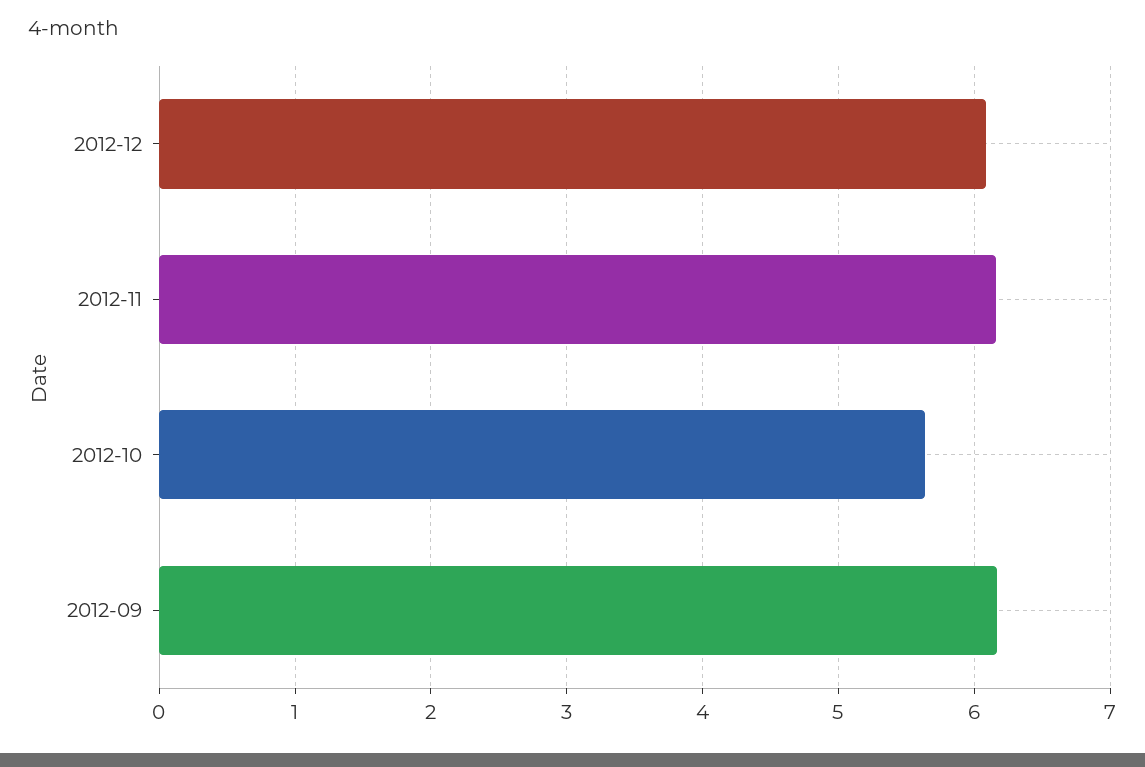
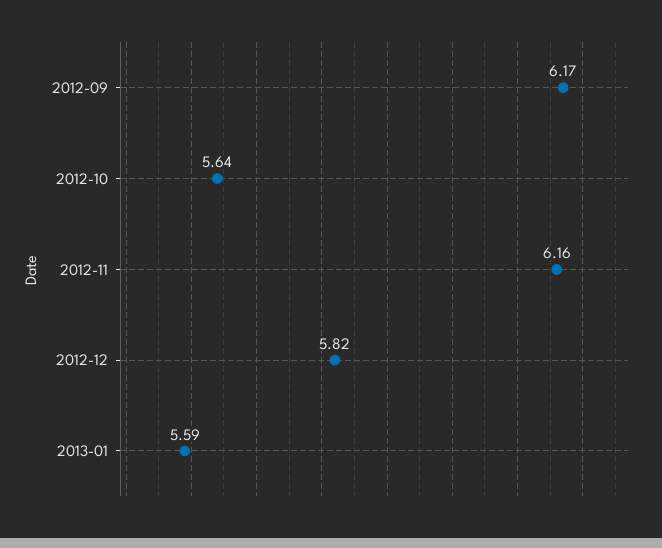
2012-12: 6.1 -> 5.82
2013-01: none -> 5.59

